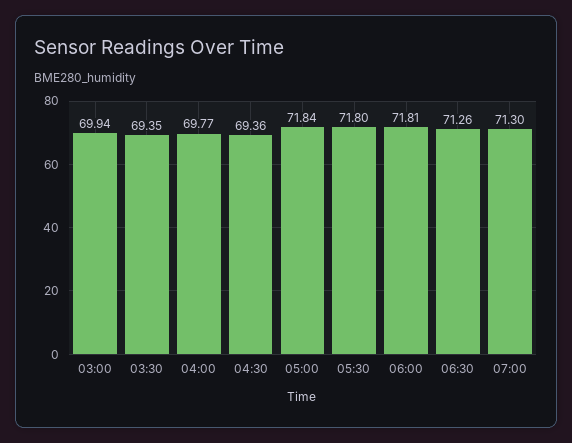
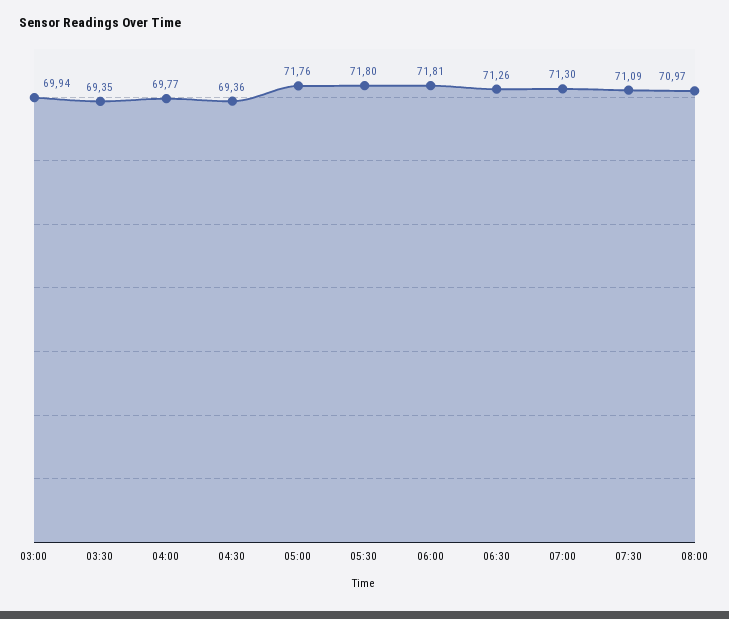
05:00: 71.84 -> 71.76
07:30: none -> 71.09
08:00: none -> 70.97

